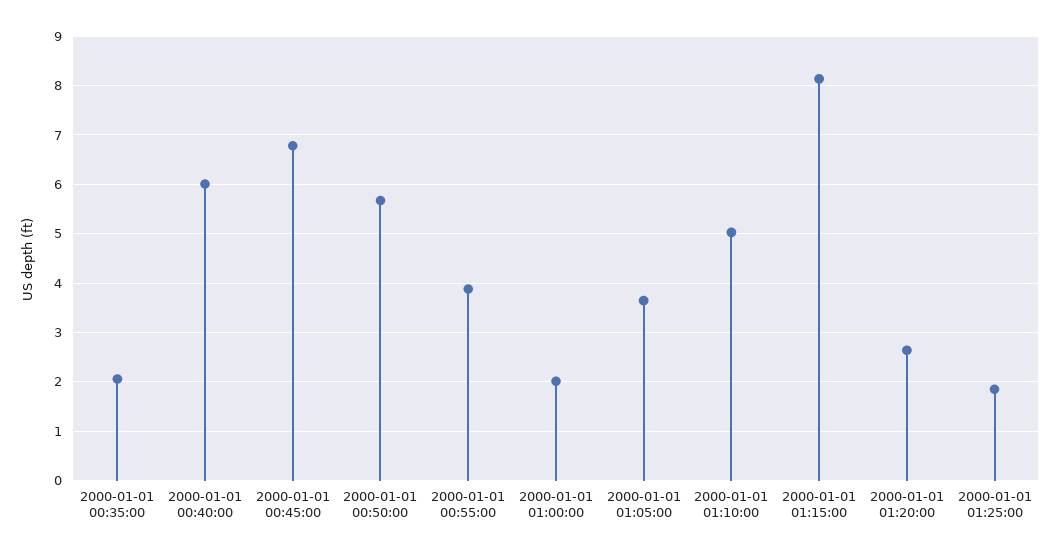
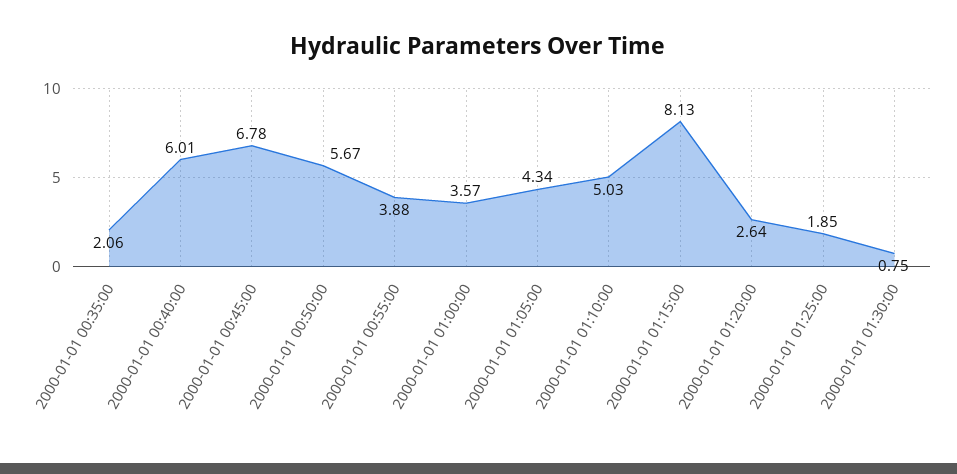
2000-01-01 01:00:00: 2 -> 3.57
2000-01-01 01:05:00: 3.6 -> 4.34
2000-01-01 01:30:00: none -> 0.75

